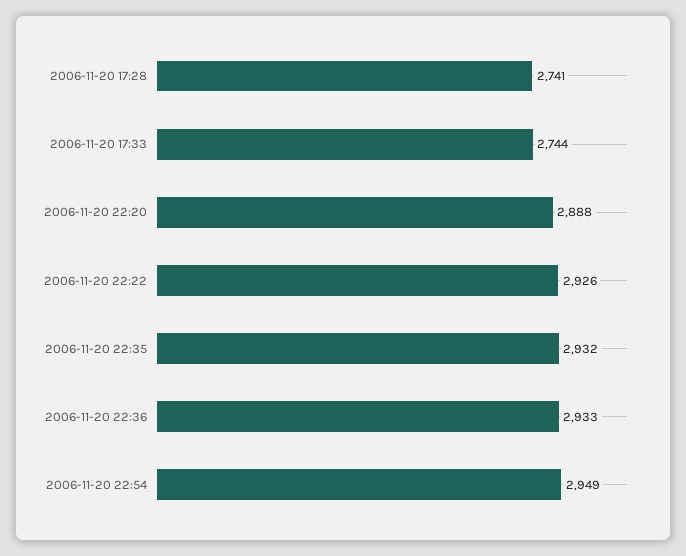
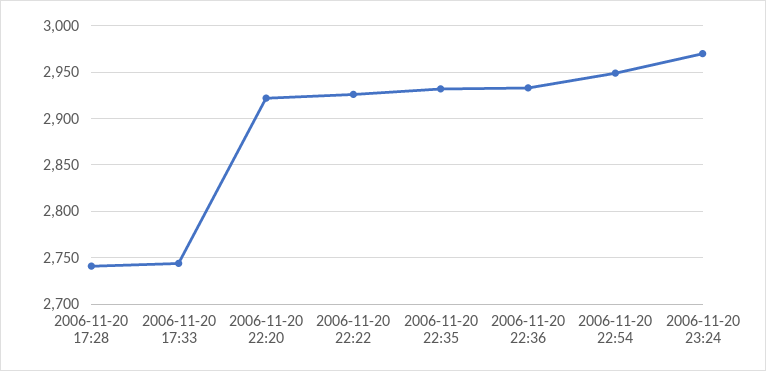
2006-11-20 22:20: 2888 -> 2920
2006-11-20 23:24: none -> 2970

